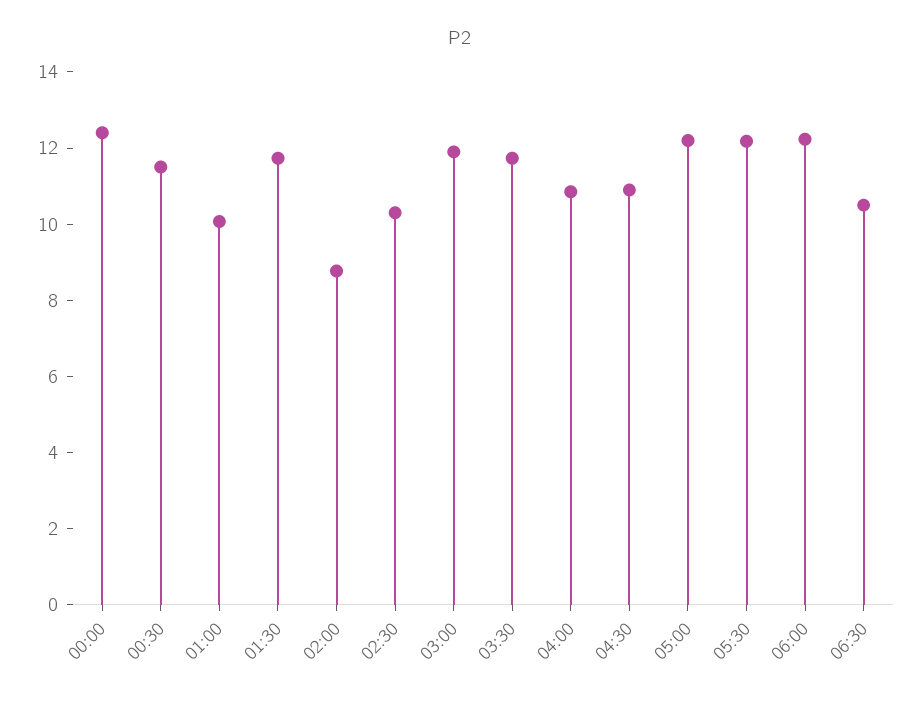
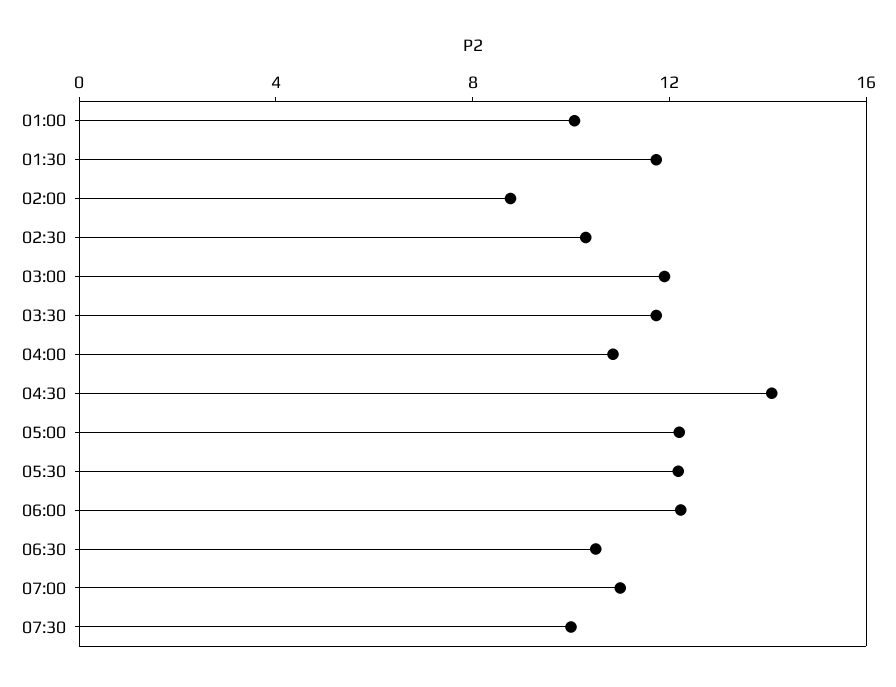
00:00: 12.5 -> none
00:30: 11.5 -> none
04:30: 11 -> 14
07:00: none -> 11
07:30: none -> 10

